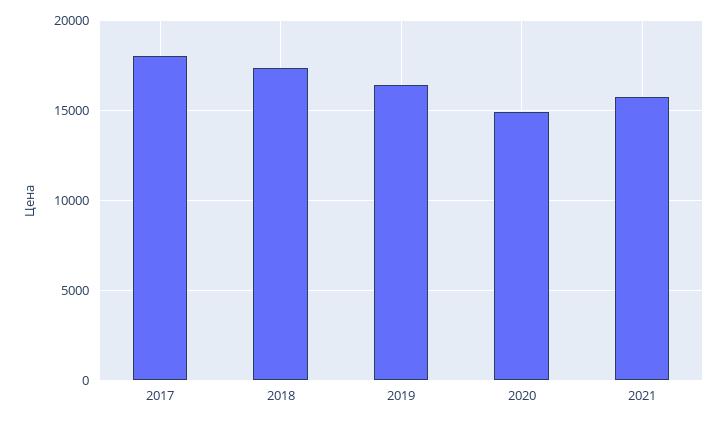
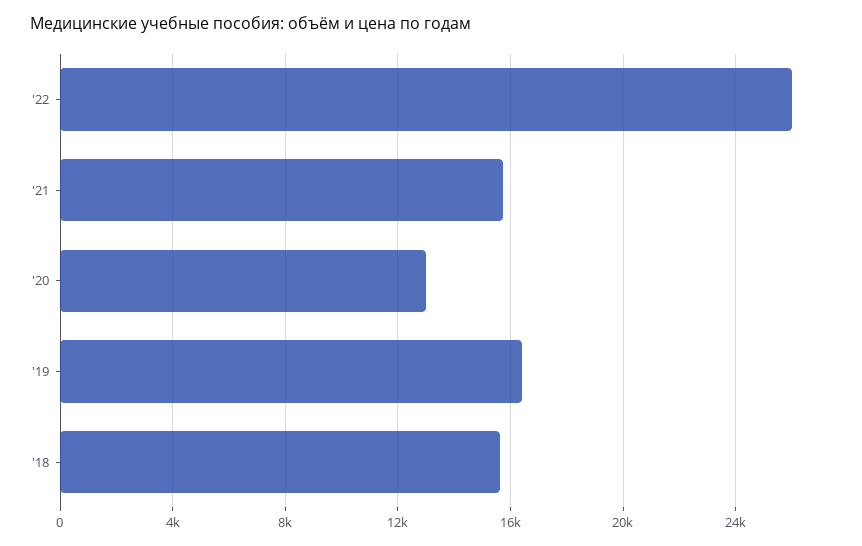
2017: 18000 -> none
2018: 17500 -> 15500
2020: 15000 -> 13000
'22: none -> 26000

